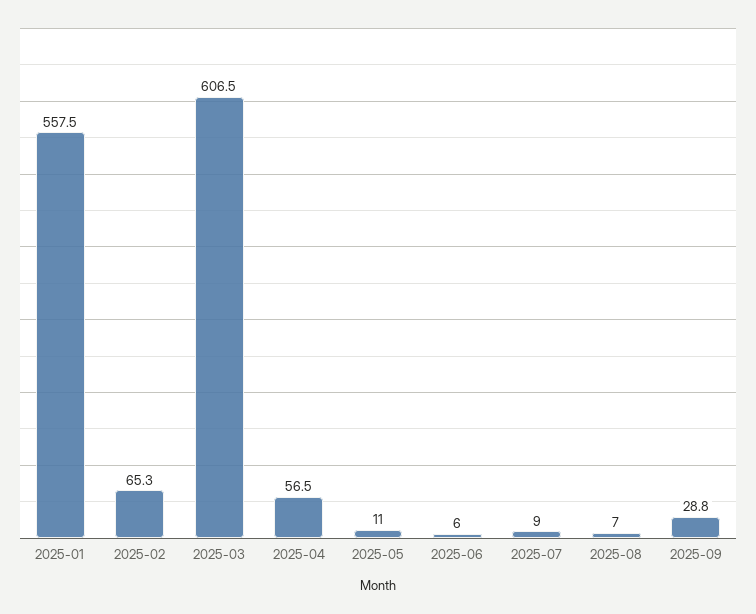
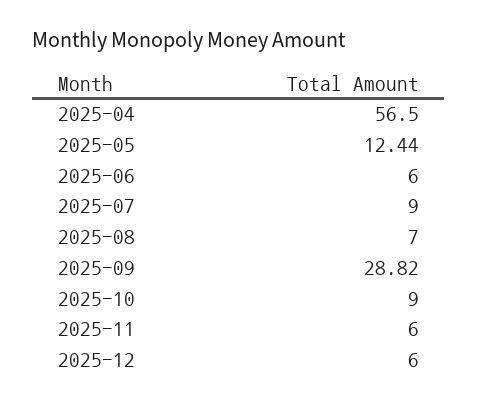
2025-01: 557.5 -> none
2025-02: 65.3 -> none
2025-03: 606.5 -> none
2025-05: 11 -> 12.44
2025-10: none -> 9
2025-11: none -> 6
2025-12: none -> 6

